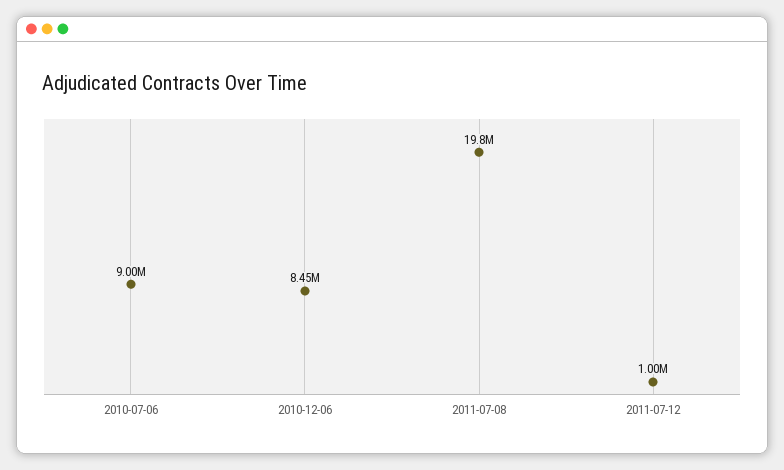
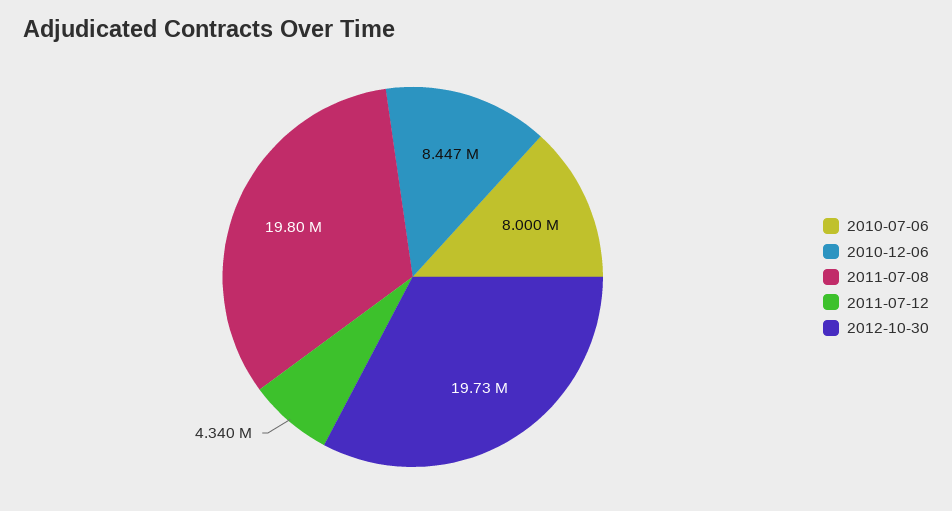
2010-07-06: 9000000 -> 8000000
2011-07-12: 1000000 -> 4340000
2012-10-30: none -> 19730000

